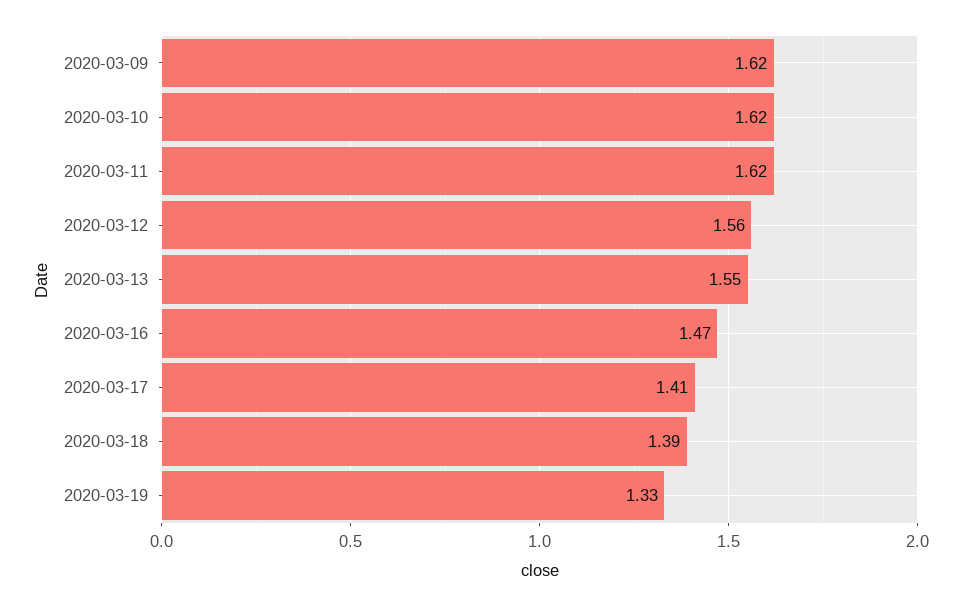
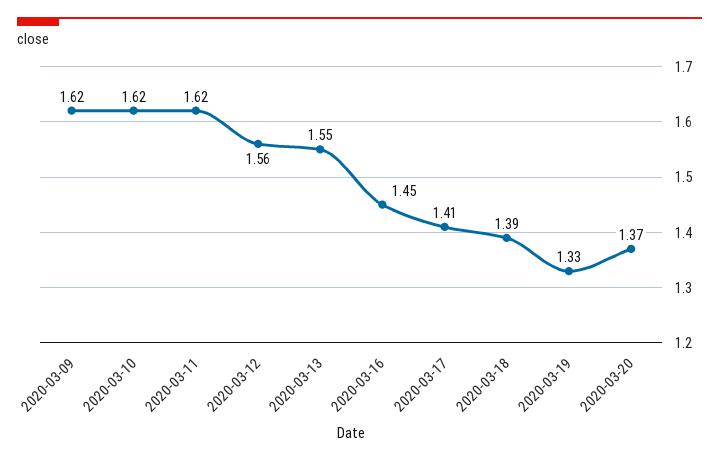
2020-03-16: 1.47 -> 1.45
2020-03-20: none -> 1.37

